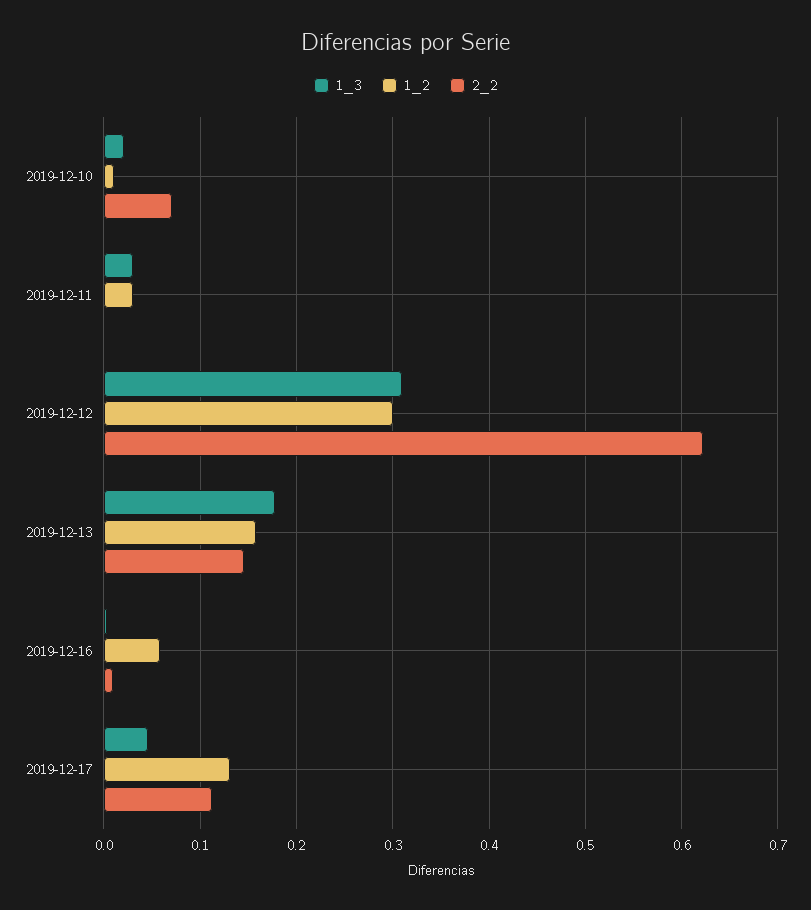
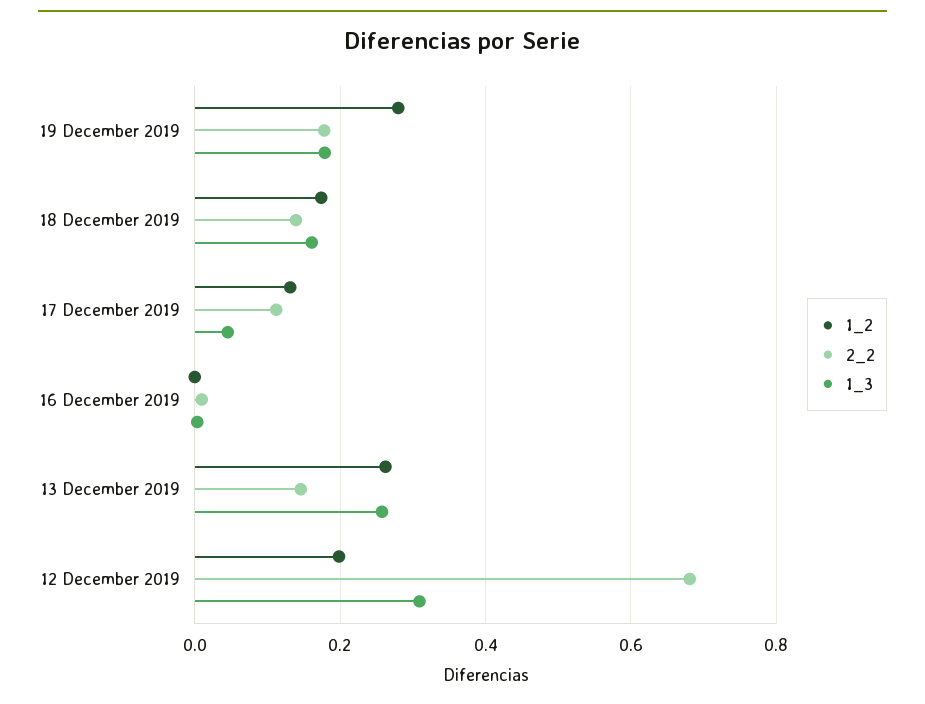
1_3, 2019-12-10: 0.02 -> none
1_2, 2019-12-10: 0.01 -> none
2_2, 2019-12-10: 0.07 -> none
1_3, 2019-12-11: 0.03 -> none
1_2, 2019-12-11: 0.03 -> none
2_2, 2019-12-11: 0 -> none
1_2, 2019-12-12: 0.3 -> 0.2
2_2, 2019-12-12: 0.62 -> 0.68
1_3, 2019-12-13: 0.18 -> 0.26
1_2, 2019-12-13: 0.16 -> 0.26
1_2, 2019-12-16: 0.06 -> 0
1_2, 19 December 2019: none -> 0.28
2_2, 19 December 2019: none -> 0.18
1_3, 19 December 2019: none -> 0.18
1_2, 18 December 2019: none -> 0.18
2_2, 18 December 2019: none -> 0.14
1_3, 18 December 2019: none -> 0.16

